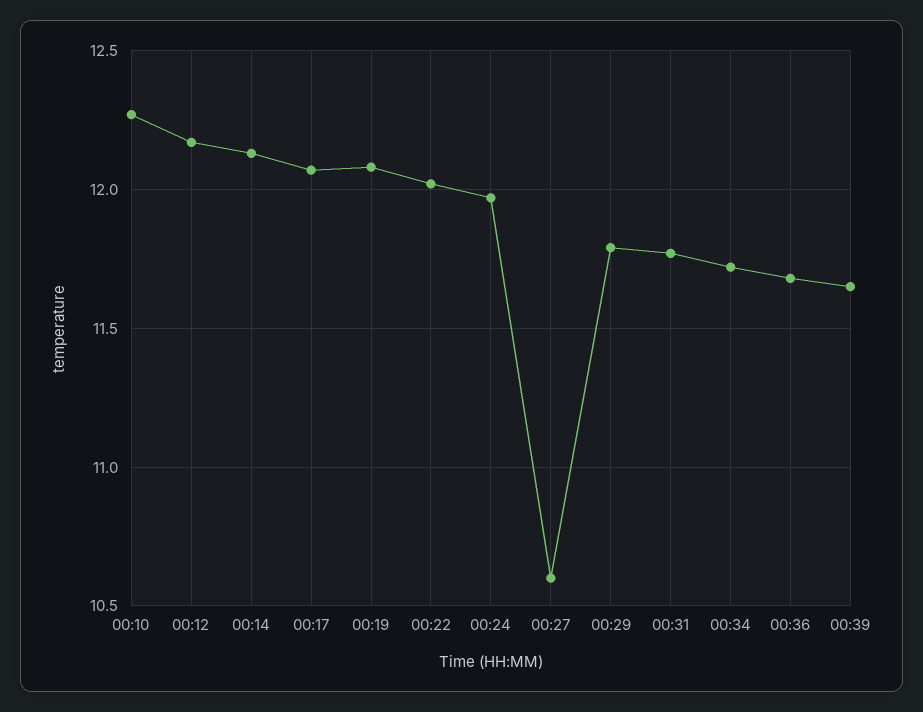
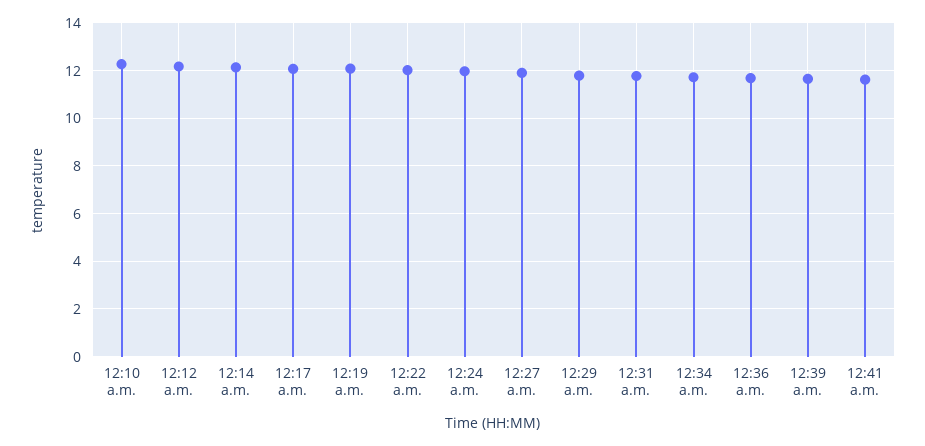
00:27: 10.6 -> 12
12:41 a.m.: none -> 11.5

